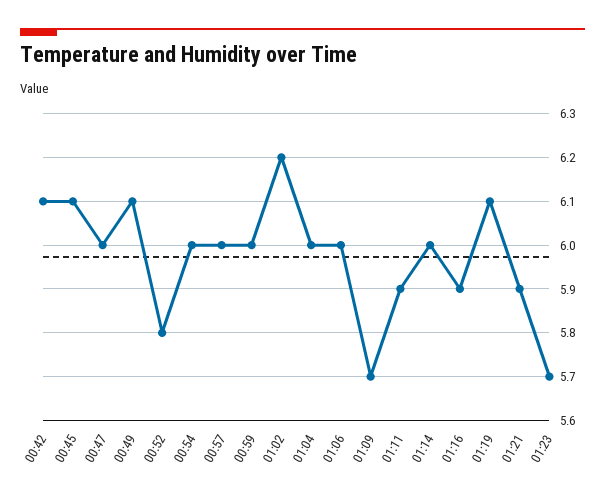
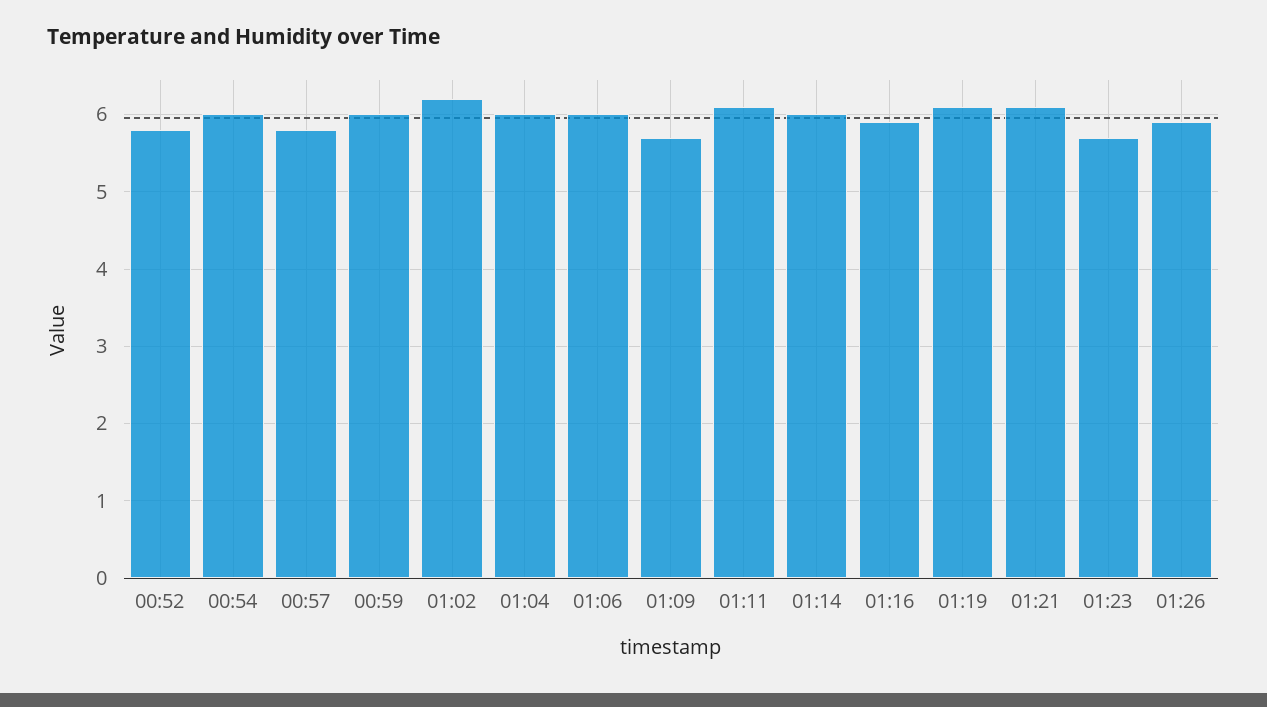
00:42: 6.1 -> none
00:45: 6.1 -> none
00:47: 6 -> none
00:49: 6.1 -> none
00:57: 6 -> 5.8
01:11: 5.9 -> 6.1
01:21: 5.9 -> 6.1
01:26: none -> 5.9

